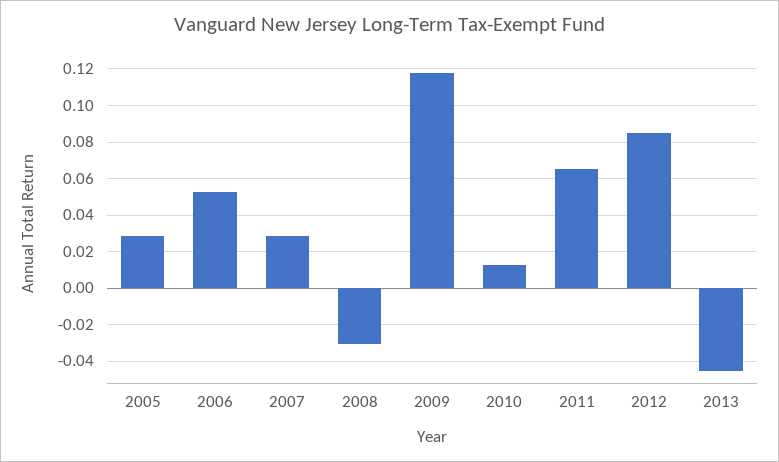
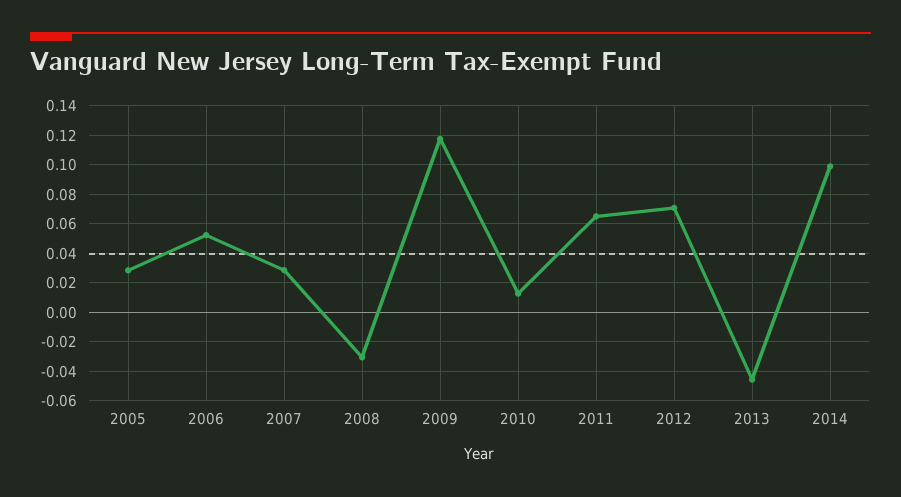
2012: 0.085 -> 0.07
2014: none -> 0.1

